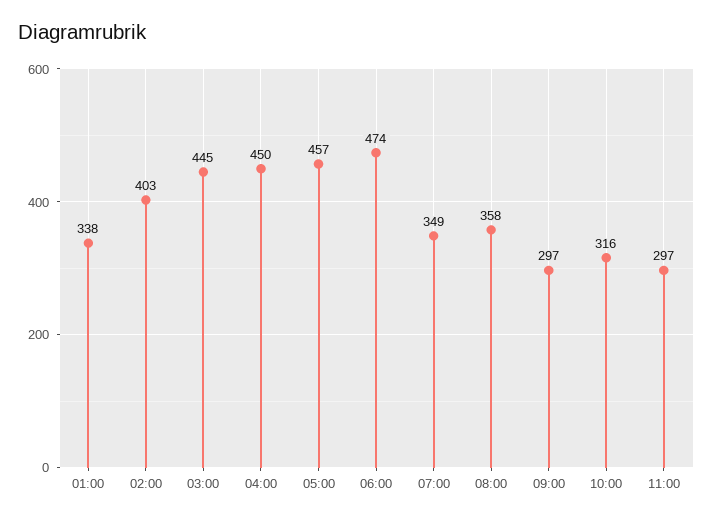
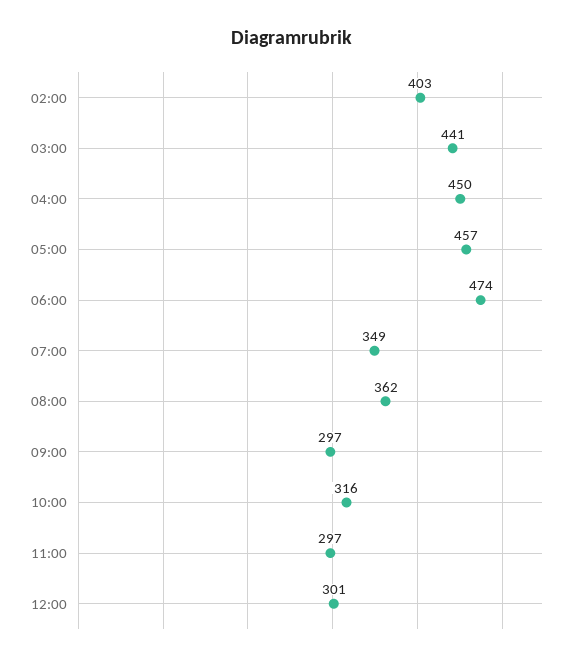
01:00: 338 -> none
03:00: 445 -> 441
08:00: 358 -> 362
12:00: none -> 301

